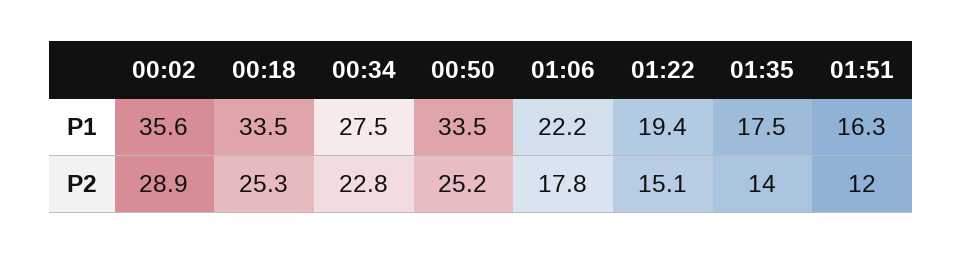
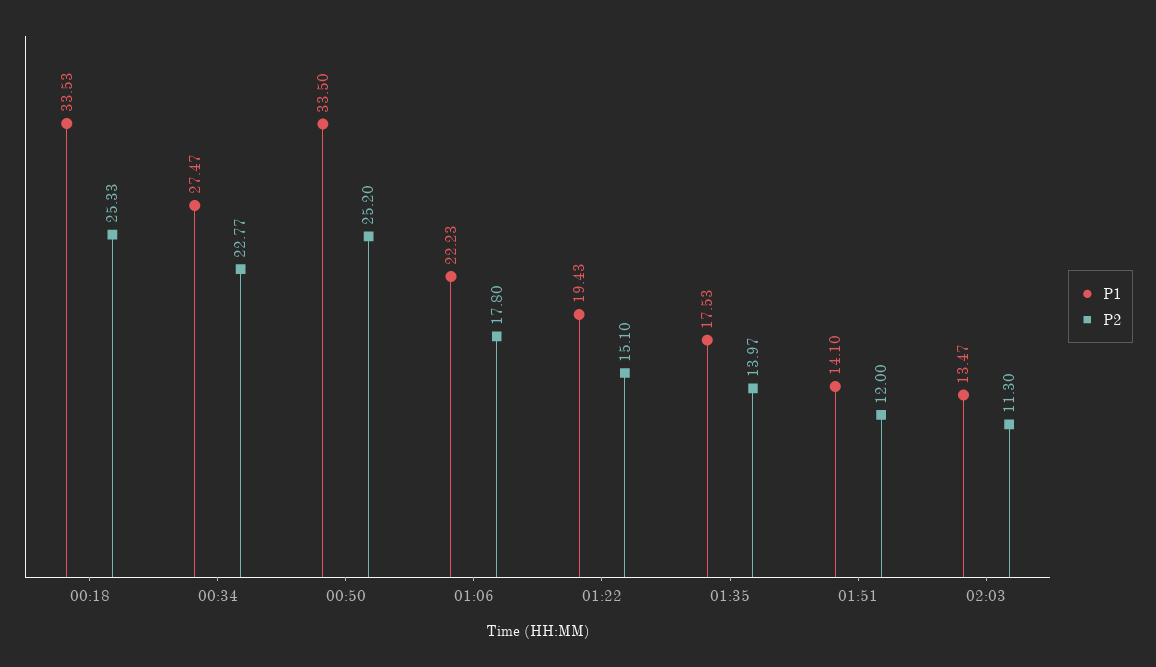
P1, 00:02: 35.6 -> none
P1, 01:51: 16.3 -> 14.1
P2, 00:02: 28.9 -> none
P1, 02:03: none -> 13.47
P2, 02:03: none -> 11.3

